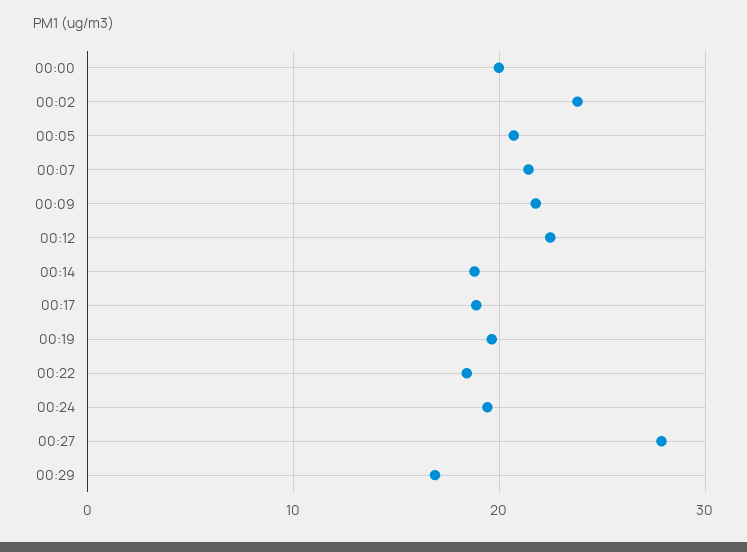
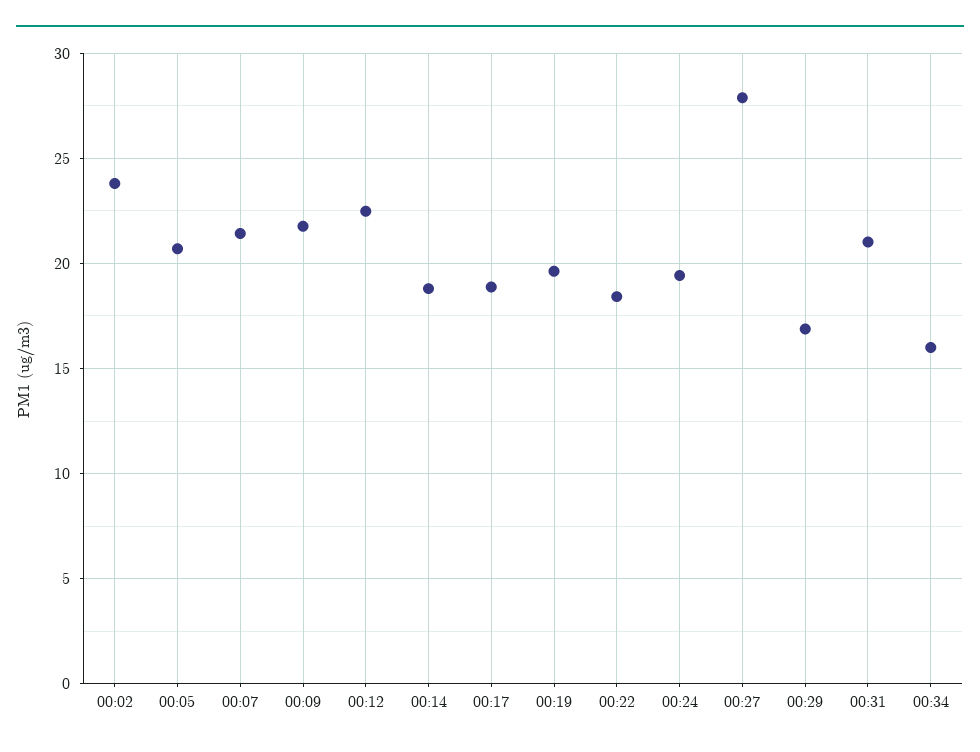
00:00: 20 -> none
00:31: none -> 21
00:34: none -> 16

